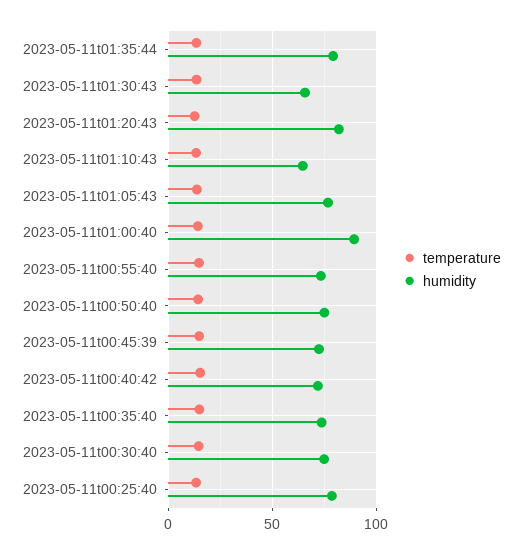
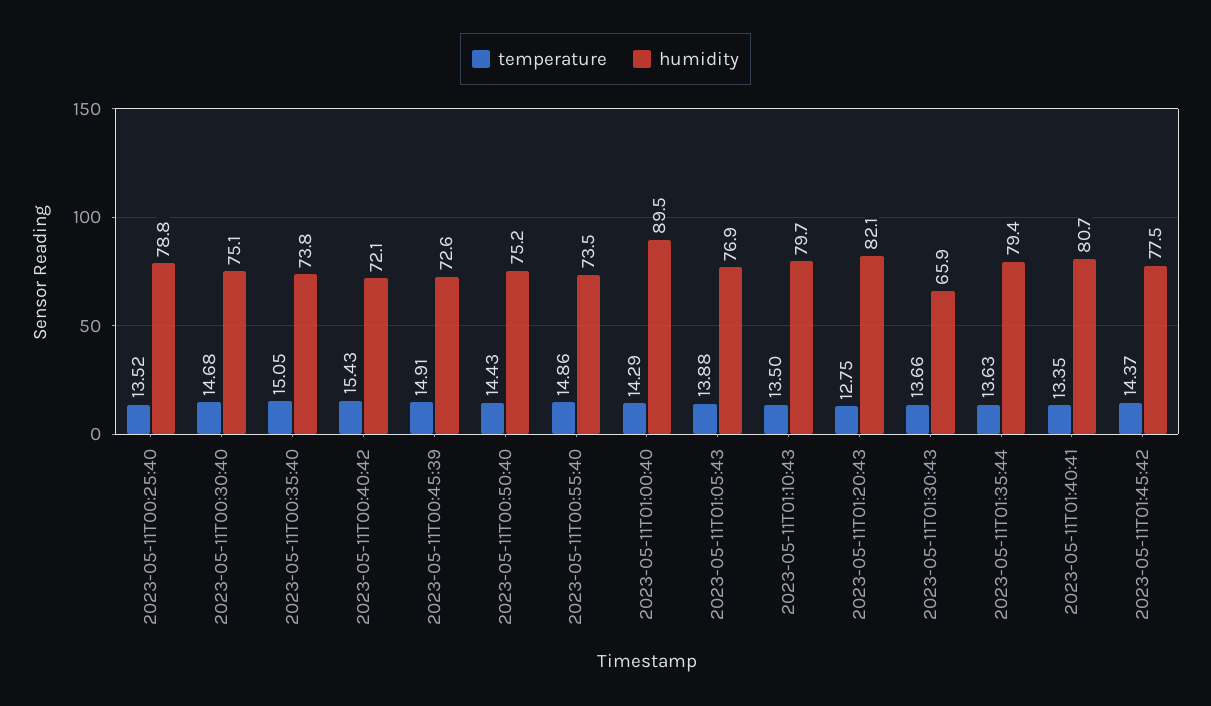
humidity, 2023-05-11t01:10:43: 65 -> 79.7
temperature, 2023-05-11T01:40:41: none -> 13.35
humidity, 2023-05-11T01:40:41: none -> 80.7
temperature, 2023-05-11T01:45:42: none -> 14.37
humidity, 2023-05-11T01:45:42: none -> 77.5

